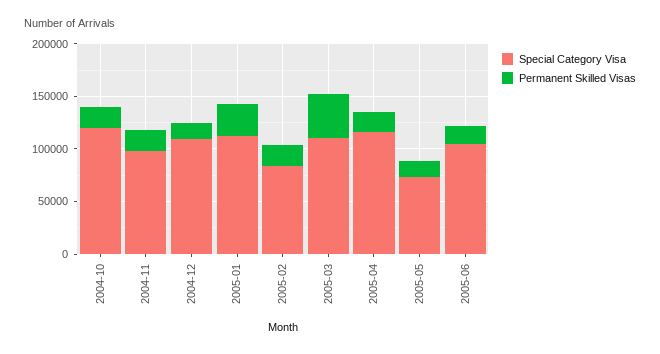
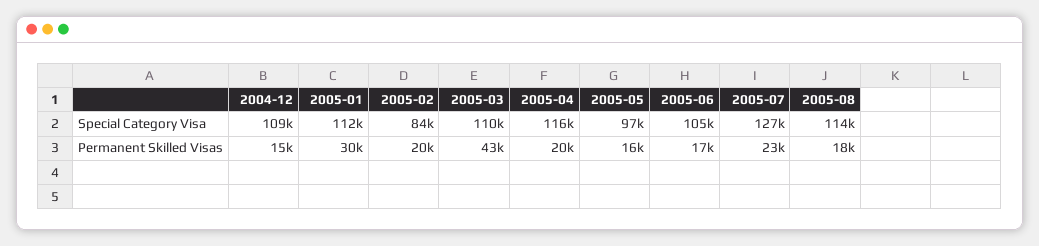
Special Category Visa, 2004-10: 120000 -> none
Permanent Skilled Visas, 2004-10: 20000 -> none
Special Category Visa, 2004-11: 100000 -> none
Permanent Skilled Visas, 2004-11: 20000 -> none
Special Category Visa, 2005-05: 70000 -> 97000
Special Category Visa, 2005-07: none -> 127000
Special Category Visa, 2005-08: none -> 114000
Permanent Skilled Visas, 2005-07: none -> 23000
Permanent Skilled Visas, 2005-08: none -> 18000

